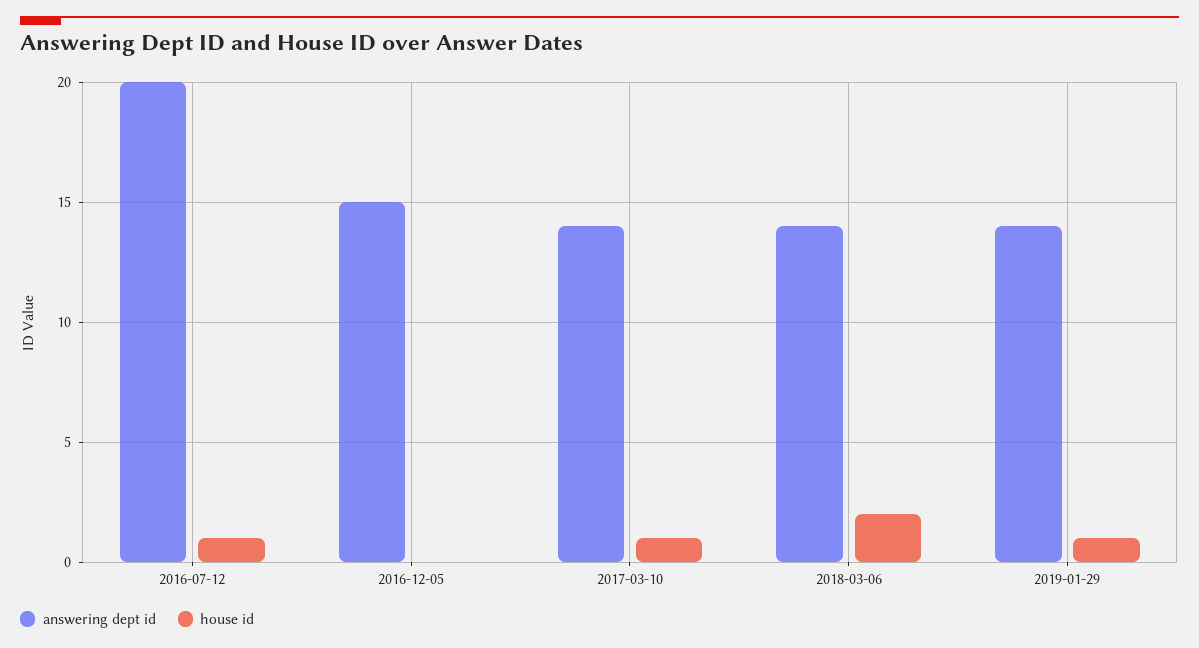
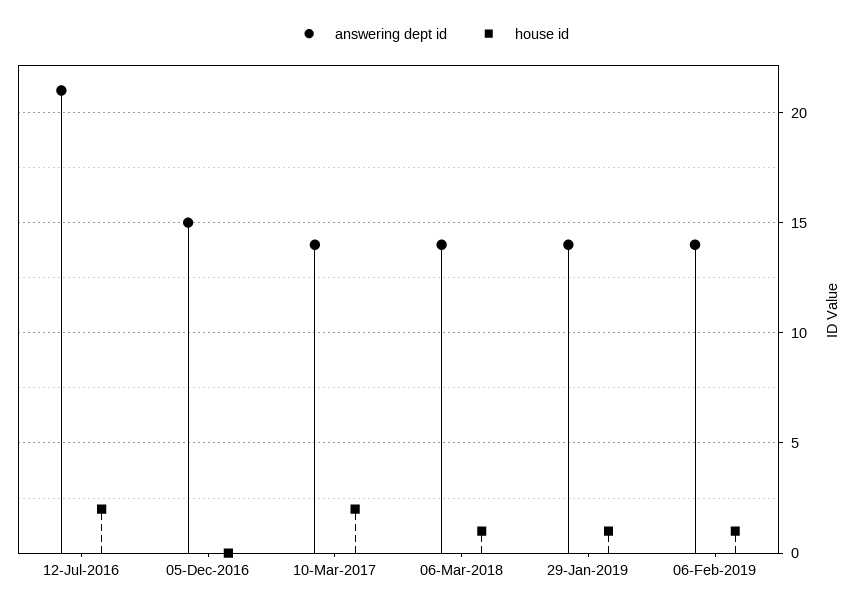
answering dept id, 2016-07-12: 20 -> 21
house id, 2016-07-12: 1 -> 2
house id, 2017-03-10: 1 -> 2
house id, 2018-03-06: 2 -> 1
answering dept id, 06-Feb-2019: none -> 14
house id, 06-Feb-2019: none -> 1

